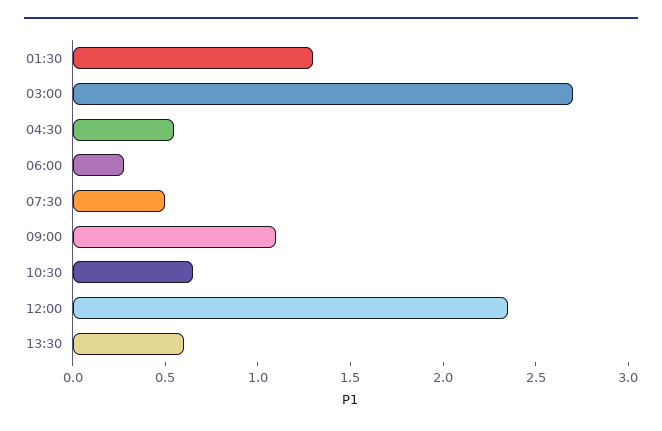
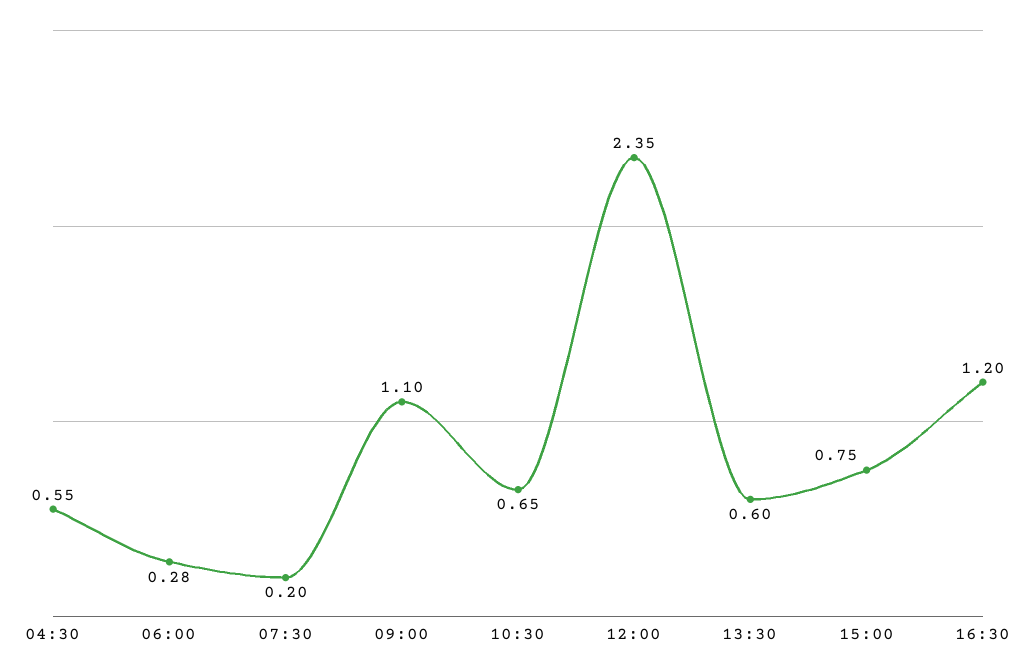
01:30: 1.3 -> none
03:00: 2.7 -> none
07:30: 0.5 -> 0.2
15:00: none -> 0.75
16:30: none -> 1.2

